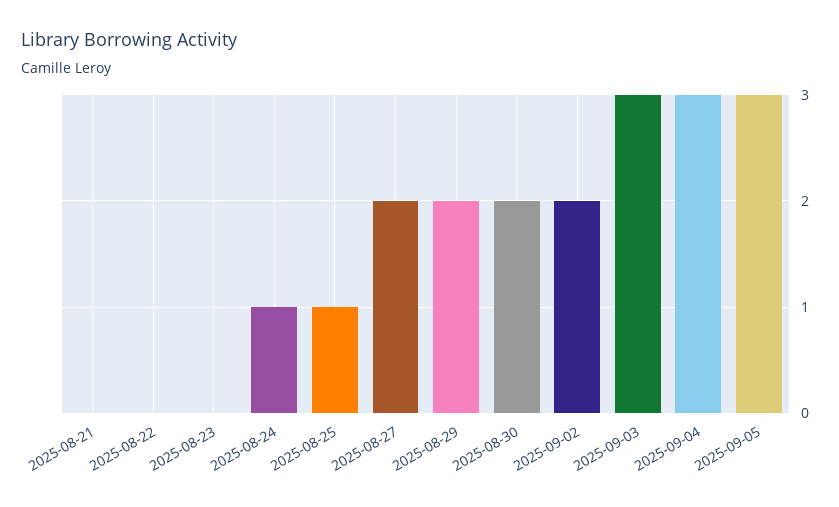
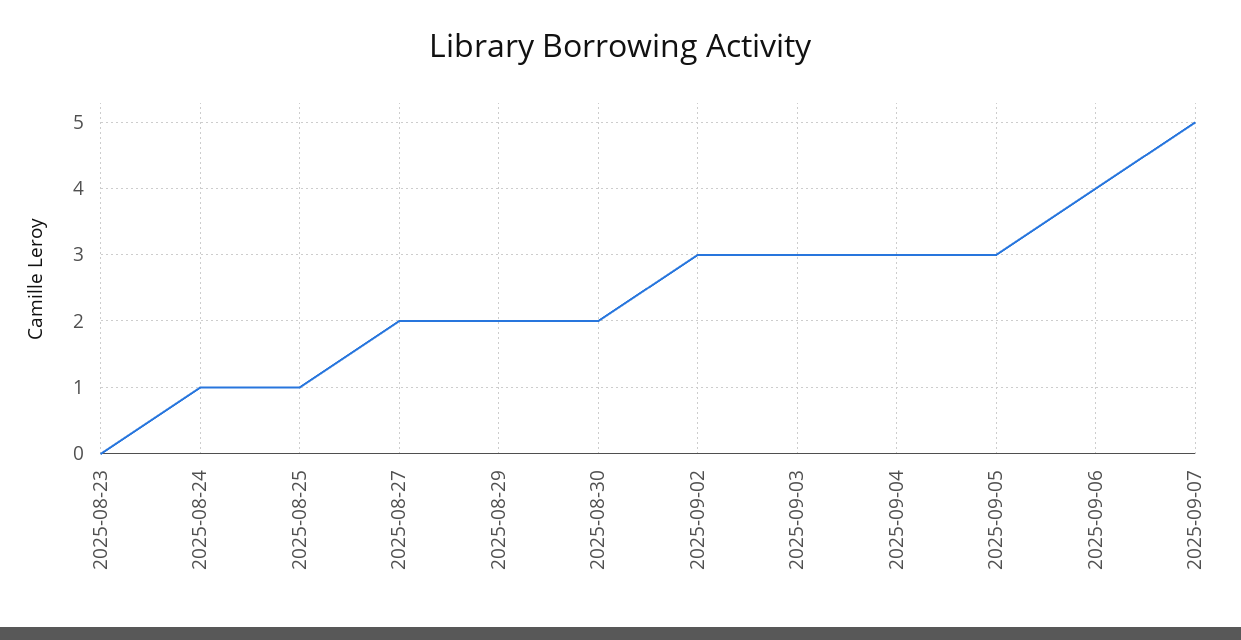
2025-08-21: 0 -> none
2025-08-22: 0 -> none
2025-09-02: 2 -> 3
2025-09-06: none -> 4
2025-09-07: none -> 5

